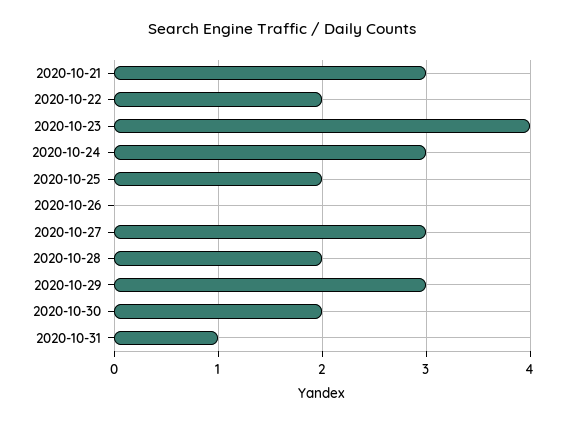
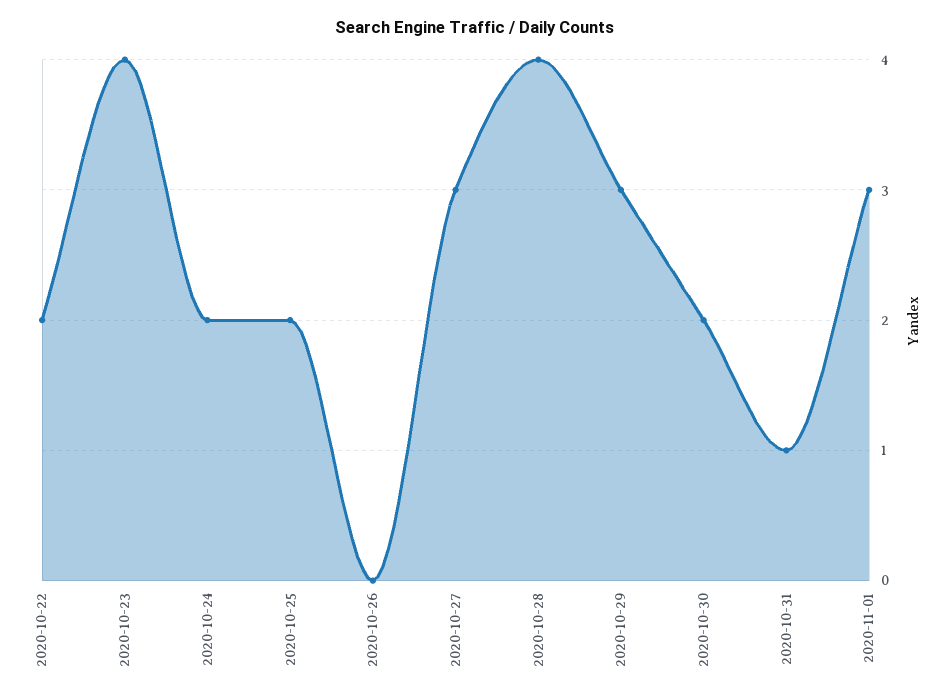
2020-10-21: 3 -> none
2020-10-24: 3 -> 2
2020-10-28: 2 -> 4
2020-11-01: none -> 3

